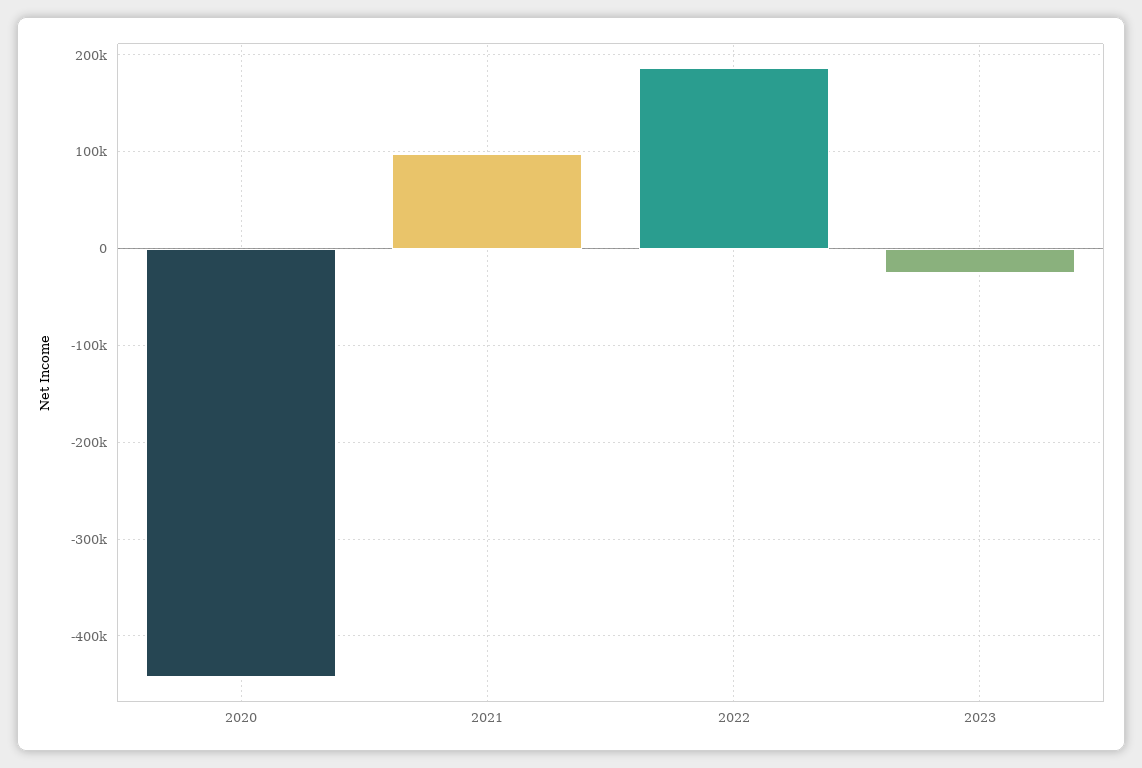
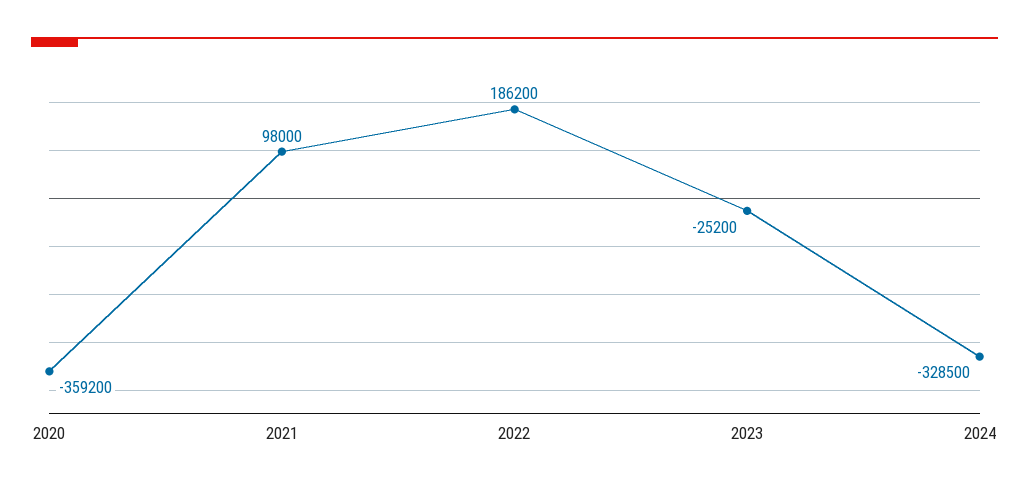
2020: -440000 -> -359200
2024: none -> -328500

